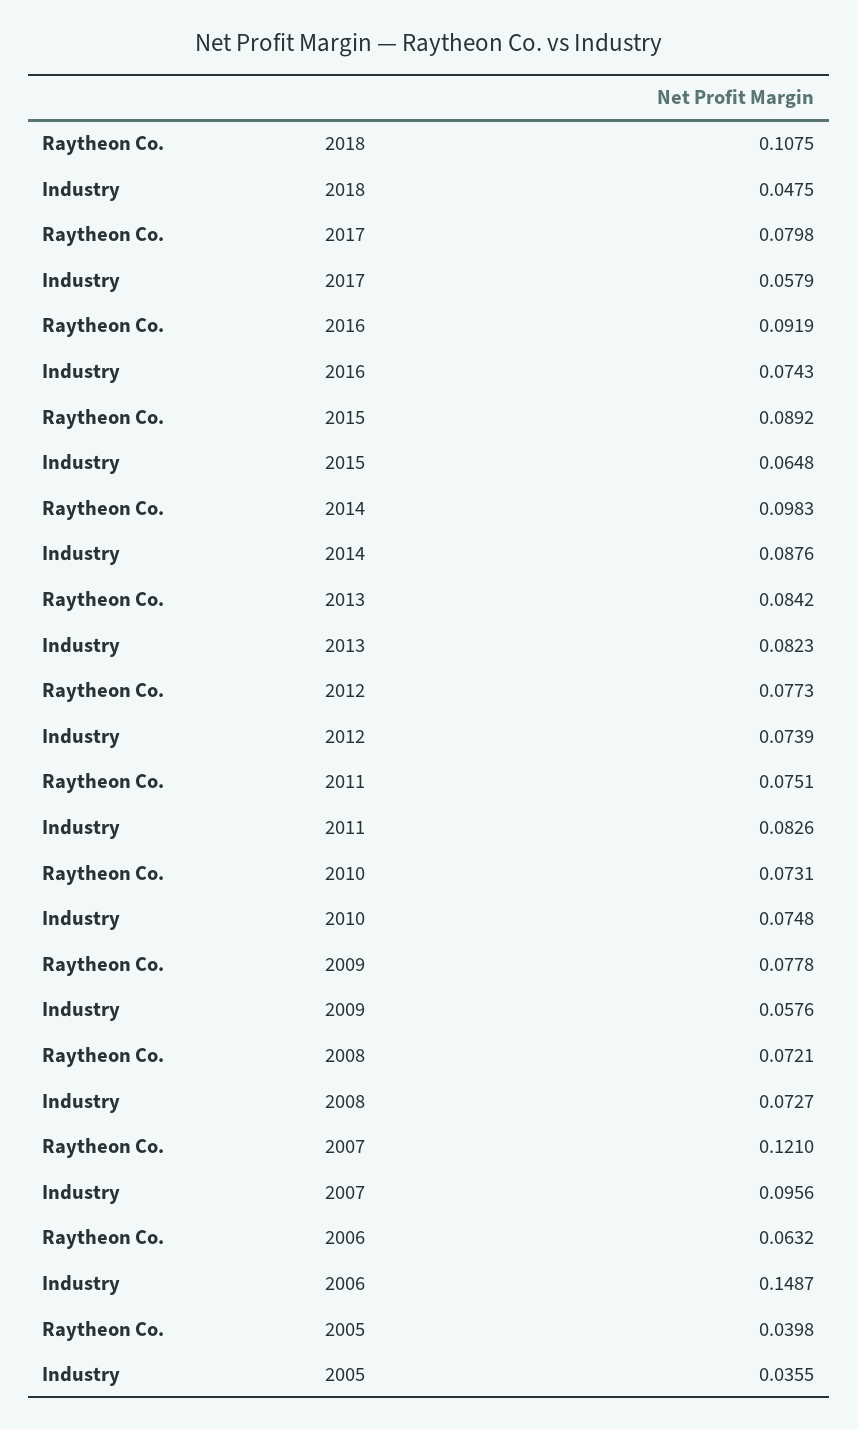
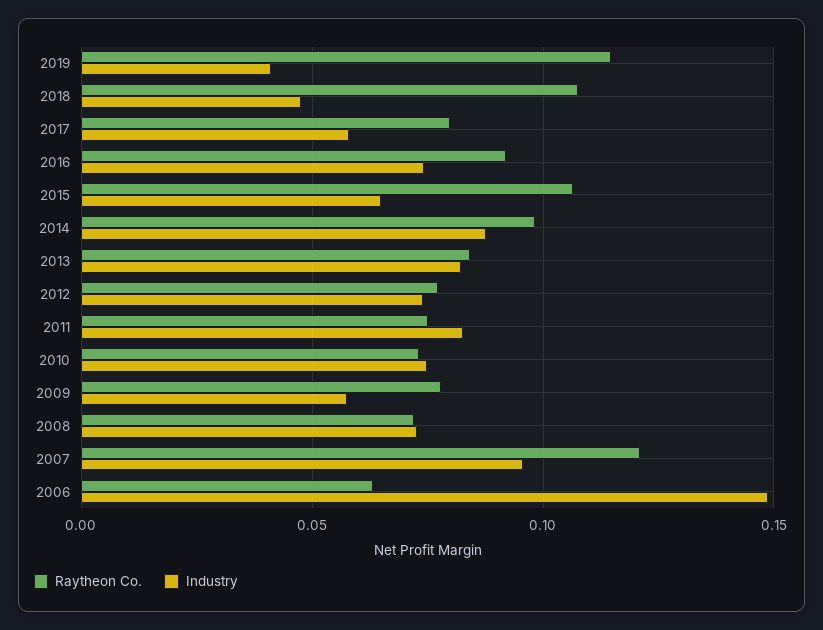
Raytheon Co., 2015: 0.0892 -> 0.105
Raytheon Co., 2005: 0.0398 -> none
Industry, 2005: 0.0355 -> none
Raytheon Co., 2019: none -> 0.115
Industry, 2019: none -> 0.04

